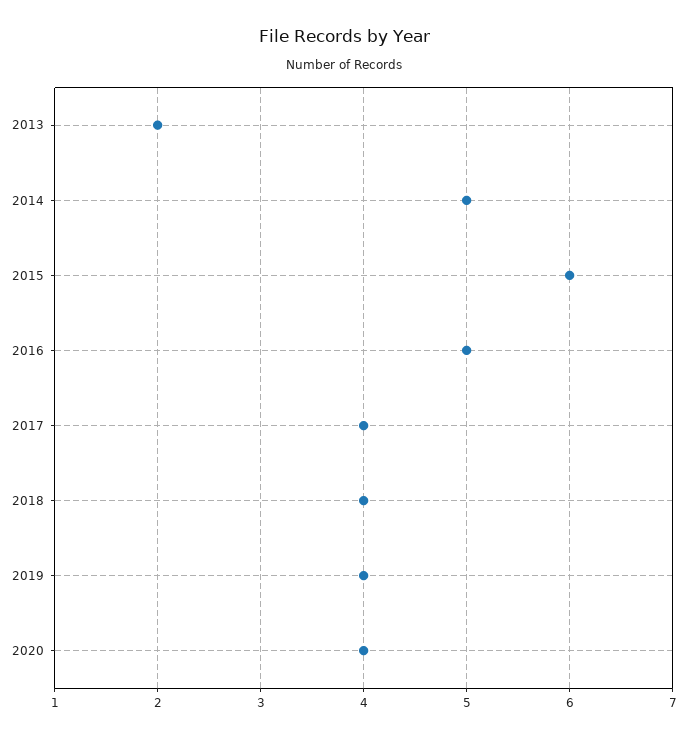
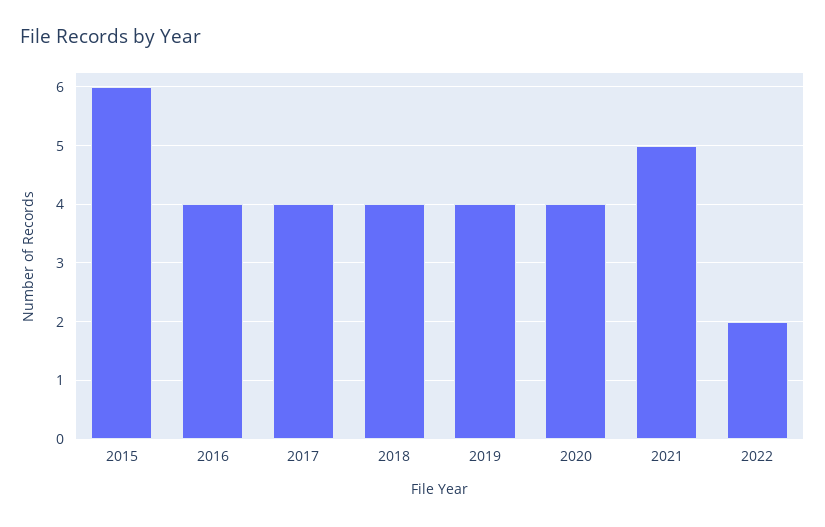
2013: 2 -> none
2014: 5 -> none
2016: 5 -> 4
2021: none -> 5
2022: none -> 2

